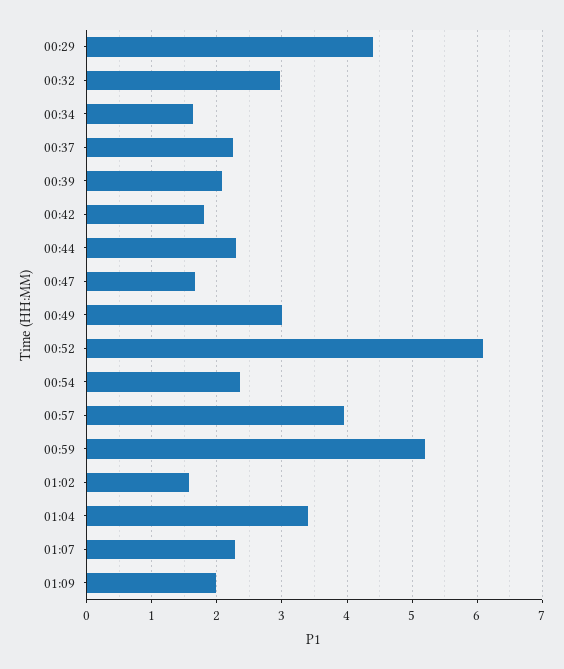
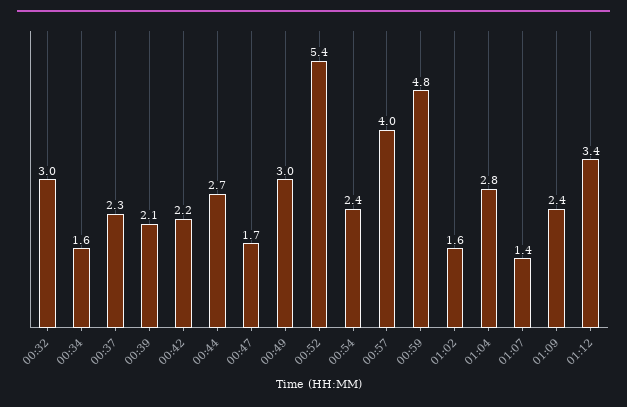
00:29: 4.4 -> none
00:42: 1.8 -> 2.2
00:44: 2.3 -> 2.7
00:52: 6.1 -> 5.4
00:59: 5.2 -> 4.8
01:04: 3.4 -> 2.8
01:07: 2.3 -> 1.4
01:09: 2 -> 2.4
01:12: none -> 3.4

